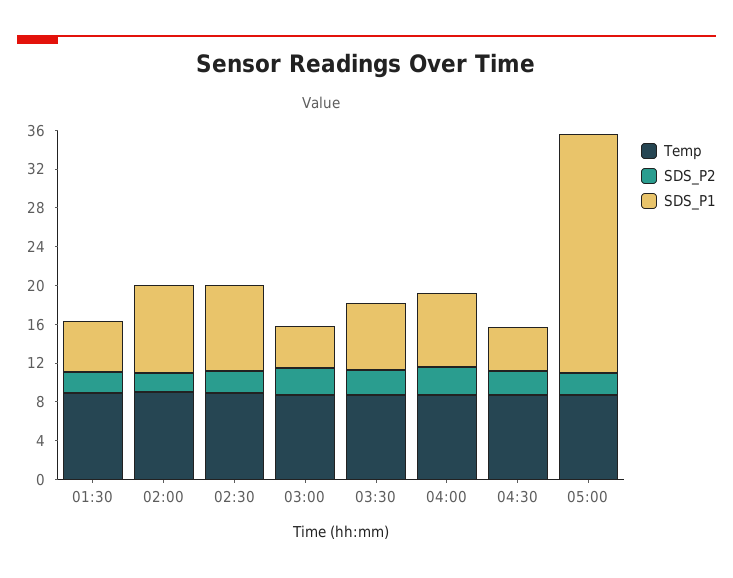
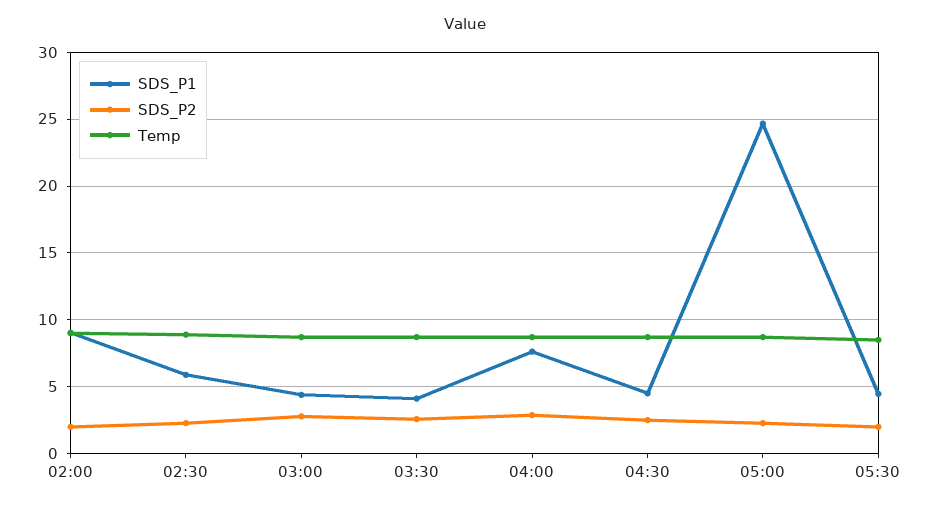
Temp, 01:30: 9 -> none
SDS_P2, 01:30: 2 -> none
SDS_P1, 01:30: 5 -> none
SDS_P1, 02:30: 9 -> 6
SDS_P1, 03:30: 7 -> 4
SDS_P1, 05:30: none -> 4.5
SDS_P2, 05:30: none -> 2
Temp, 05:30: none -> 8.5

